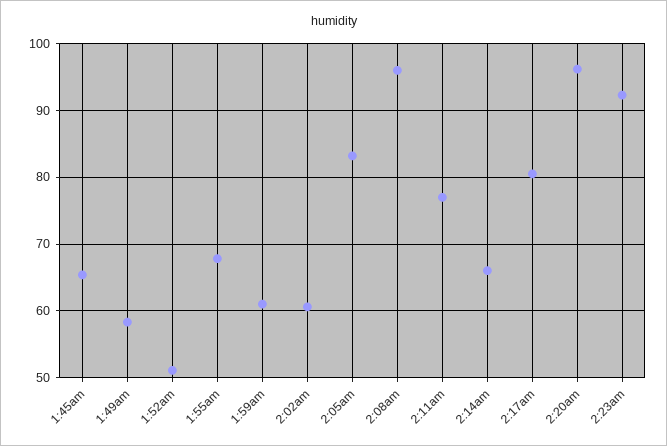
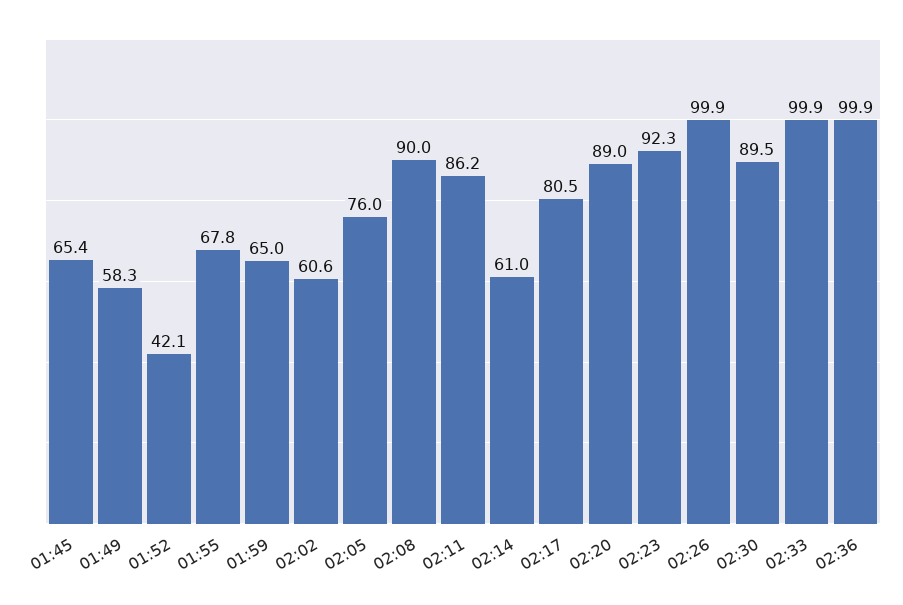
1:52am: 51 -> 42.1
1:59am: 61 -> 65
2:05am: 83 -> 76
2:08am: 96 -> 90
2:11am: 77 -> 86.2
2:14am: 66 -> 61
2:20am: 96 -> 89
02:26: none -> 99.9
02:30: none -> 89.5
02:33: none -> 99.9
02:36: none -> 99.9

